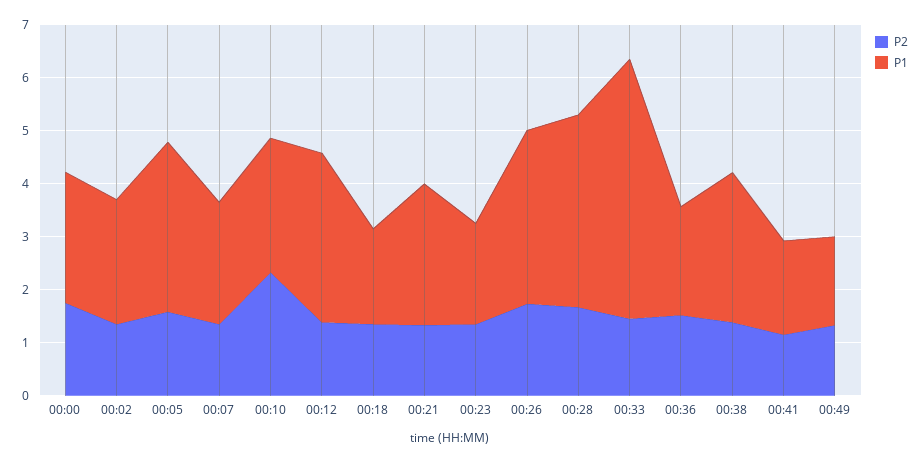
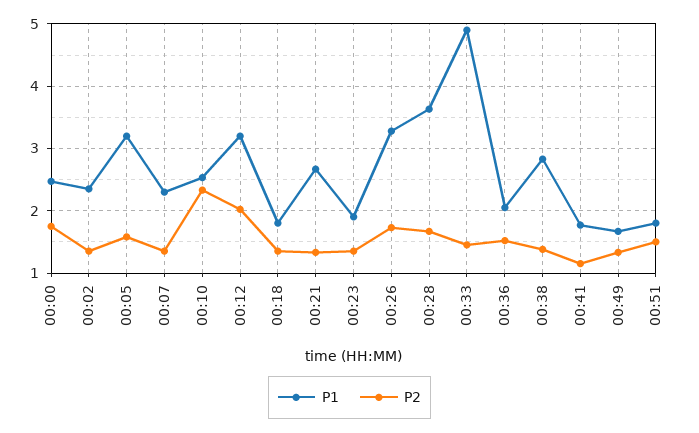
P2, 00:12: 1.4 -> 2
P1, 00:51: none -> 1.8
P2, 00:51: none -> 1.5

